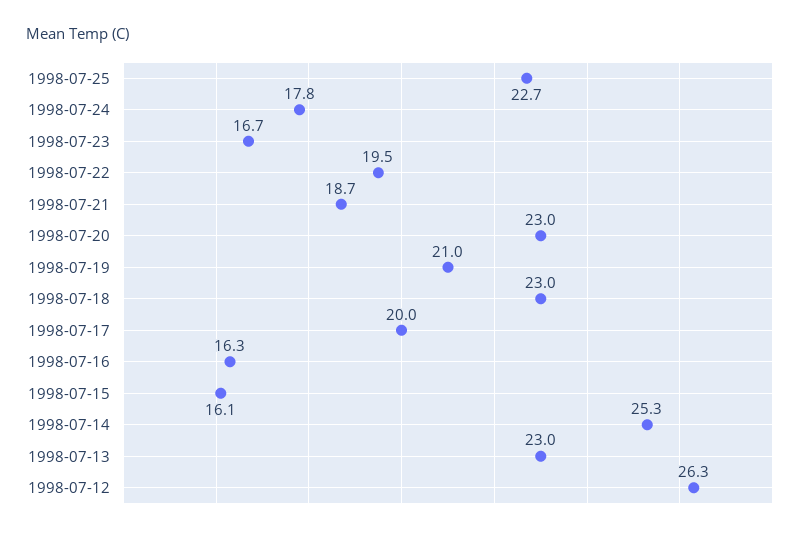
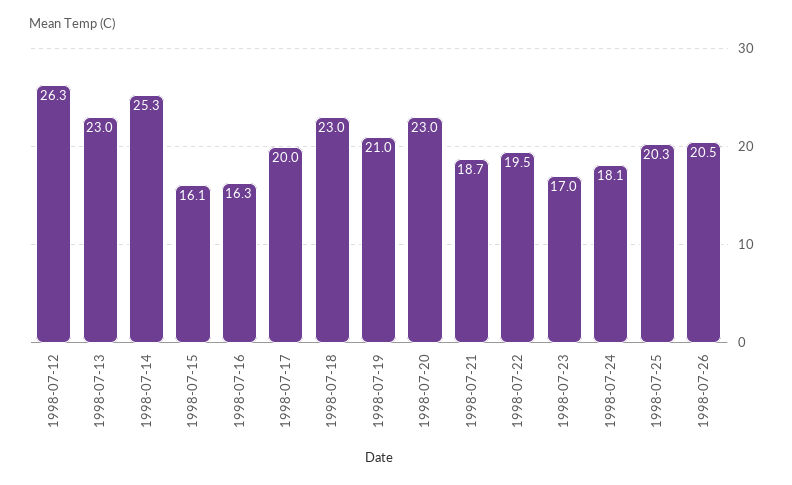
1998-07-25: 22.7 -> 20.3
1998-07-24: 17.8 -> 18.1
1998-07-23: 16.7 -> 17
1998-07-26: none -> 20.5

